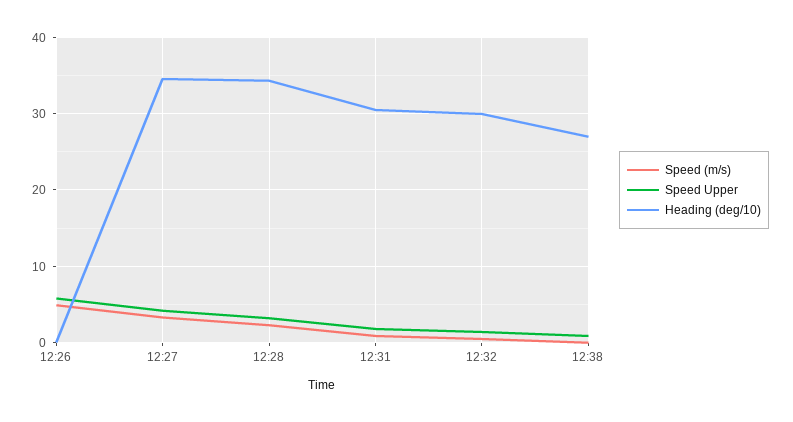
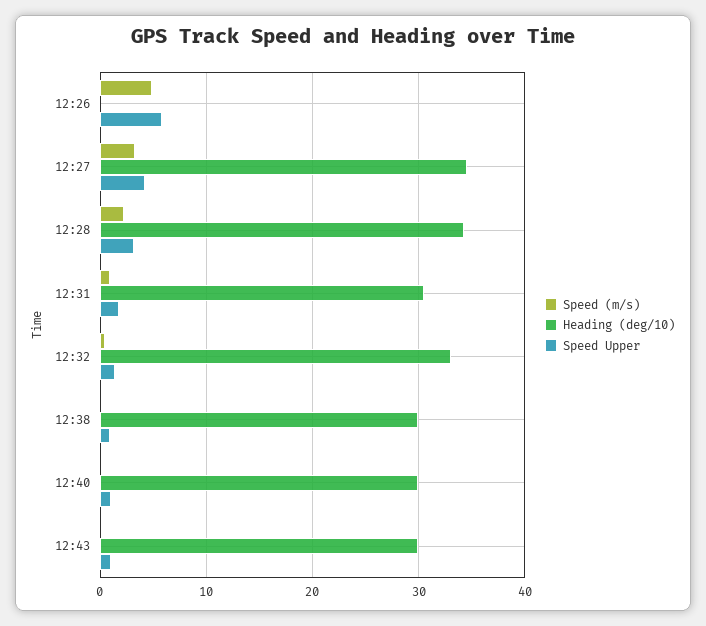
Heading (deg/10), 12:32: 30 -> 33
Heading (deg/10), 12:38: 27 -> 30
Speed (m/s), 12:40: none -> 0
Heading (deg/10), 12:40: none -> 30
Speed Upper, 12:40: none -> 1
Speed (m/s), 12:43: none -> 0
Heading (deg/10), 12:43: none -> 30
Speed Upper, 12:43: none -> 1

